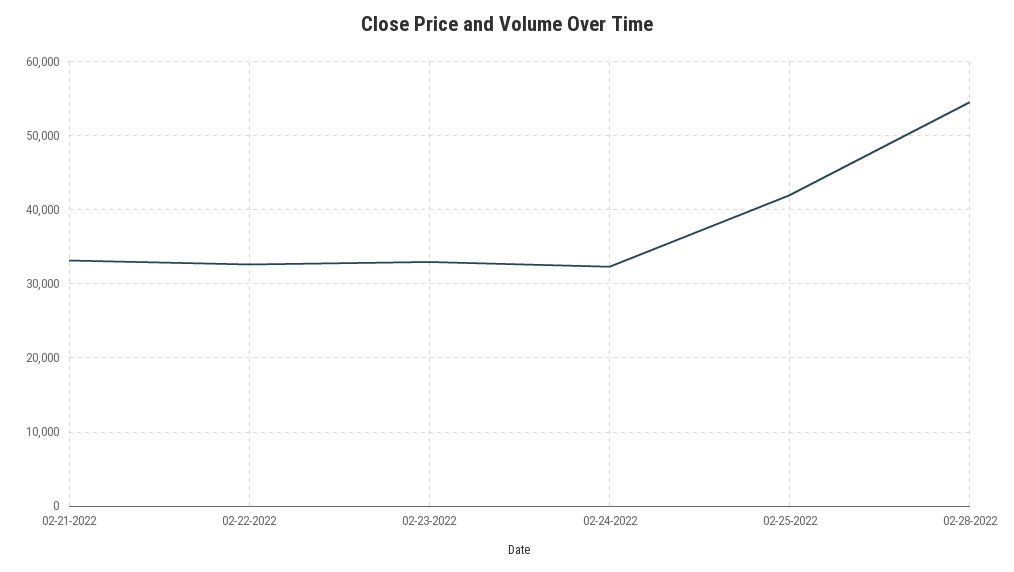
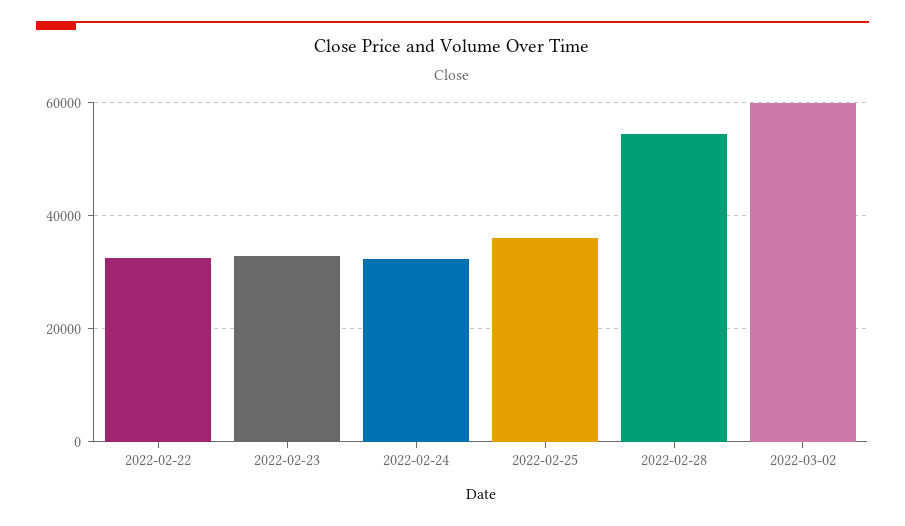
02-21-2022: 33000 -> none
02-25-2022: 42000 -> 36000
2022-03-02: none -> 60000

